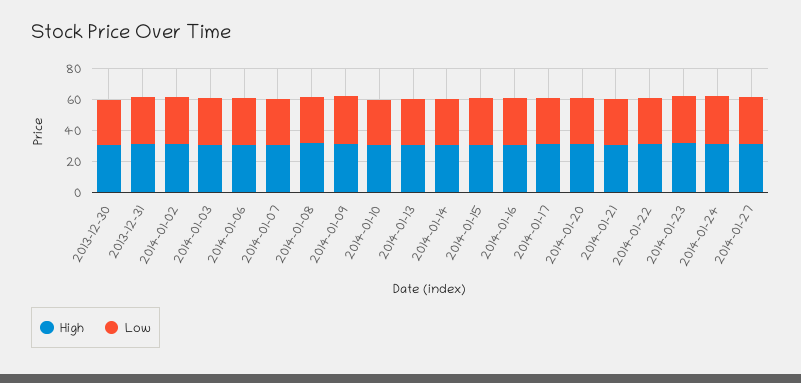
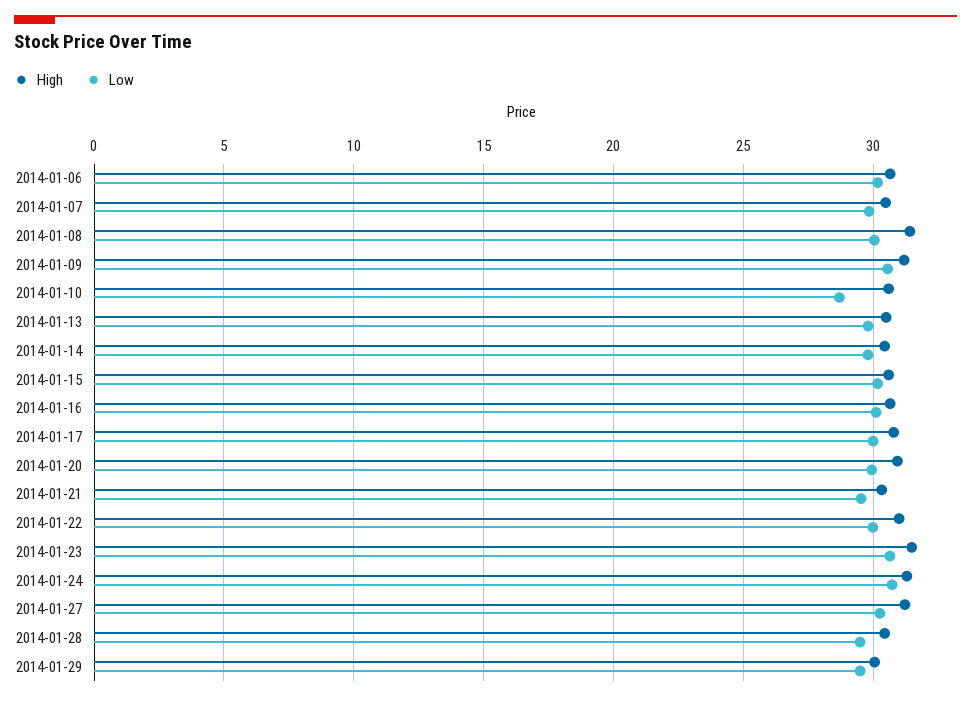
High, 2013-12-30: 30 -> none
Low, 2013-12-30: 30 -> none
High, 2013-12-31: 30 -> none
Low, 2013-12-31: 30 -> none
High, 2014-01-02: 30 -> none
Low, 2014-01-02: 30 -> none
High, 2014-01-03: 30 -> none
Low, 2014-01-03: 30 -> none
High, 2014-01-28: none -> 30.5
Low, 2014-01-28: none -> 29.5
High, 2014-01-29: none -> 30
Low, 2014-01-29: none -> 29.5

